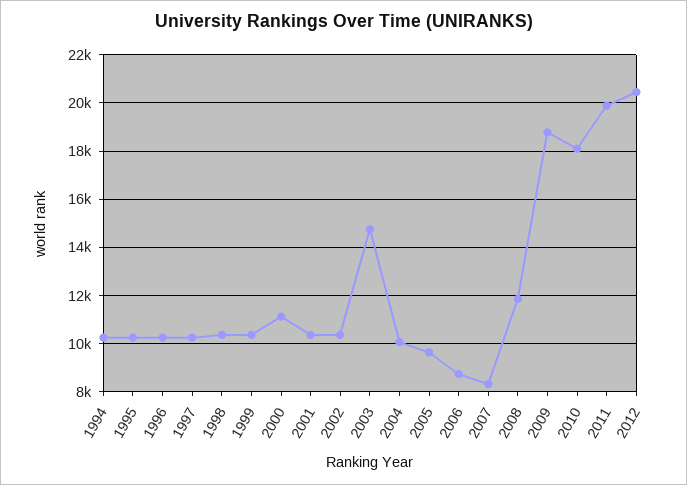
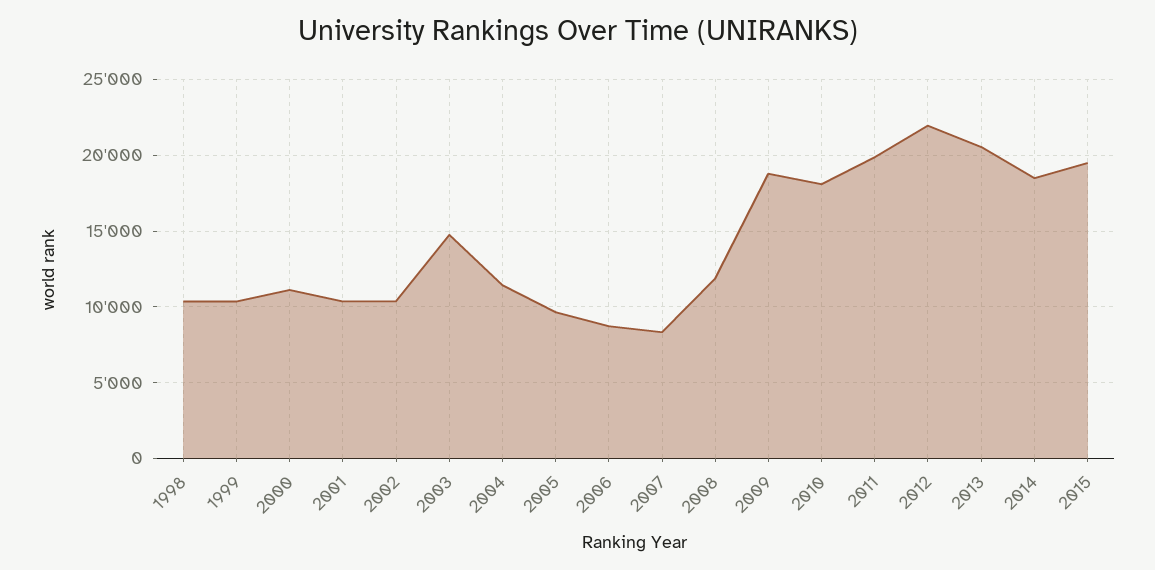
1994: 10250 -> none
1995: 10250 -> none
1996: 10250 -> none
1997: 10250 -> none
2004: 10000 -> 11500
2012: 20500 -> 22000
2013: none -> 20500
2014: none -> 18500
2015: none -> 19500

